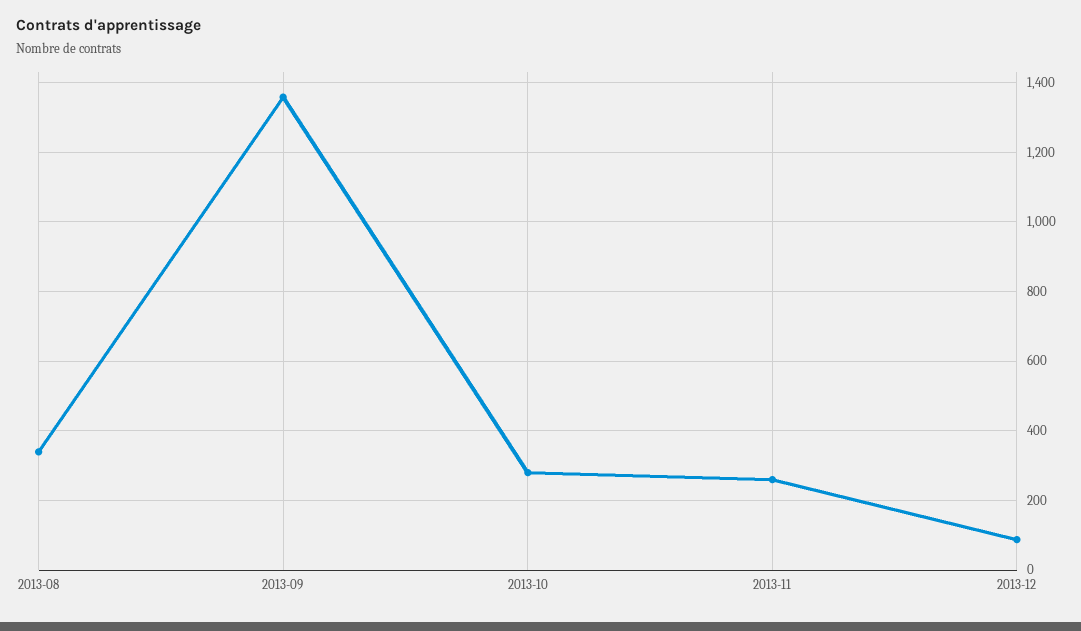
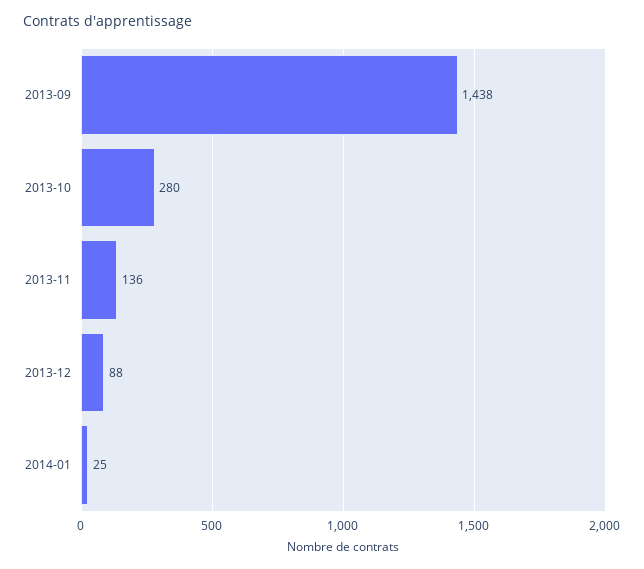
2013-08: 340 -> none
2013-09: 1360 -> 1438
2013-11: 260 -> 136
2014-01: none -> 25

